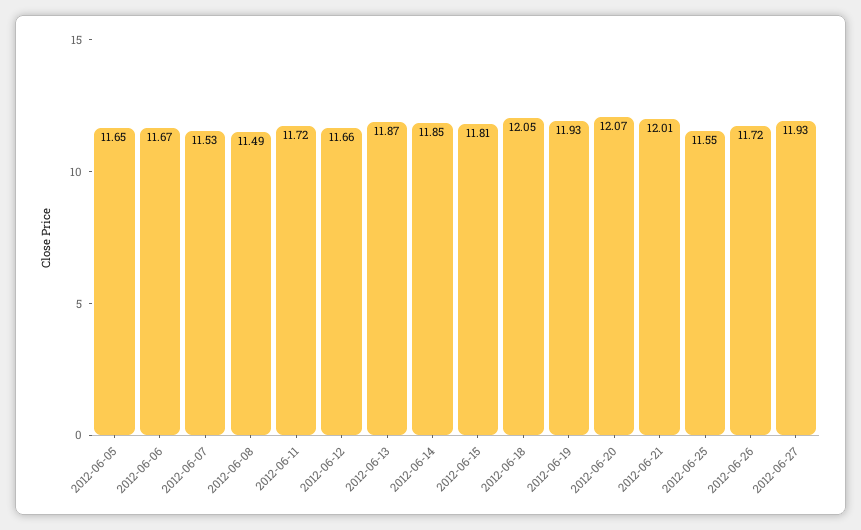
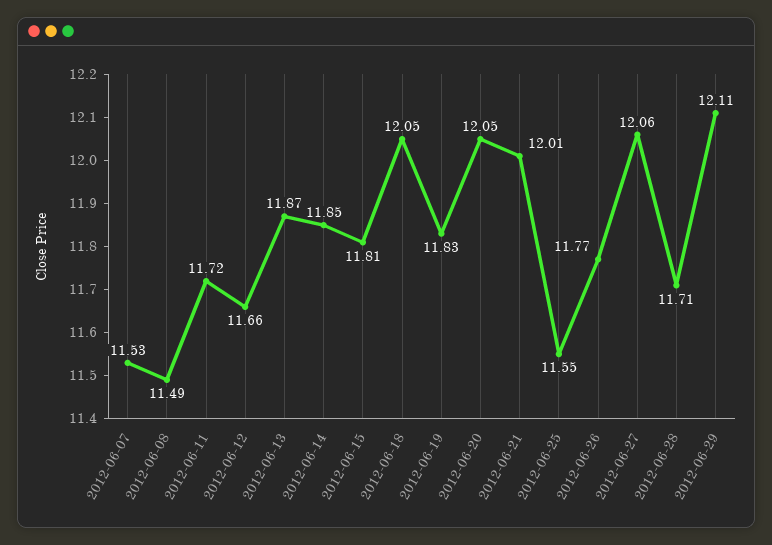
2012-06-05: 11.65 -> none
2012-06-06: 11.67 -> none
2012-06-19: 11.93 -> 11.83
2012-06-20: 12.07 -> 12.05
2012-06-26: 11.72 -> 11.77
2012-06-27: 11.93 -> 12.06
2012-06-28: none -> 11.71
2012-06-29: none -> 12.11

